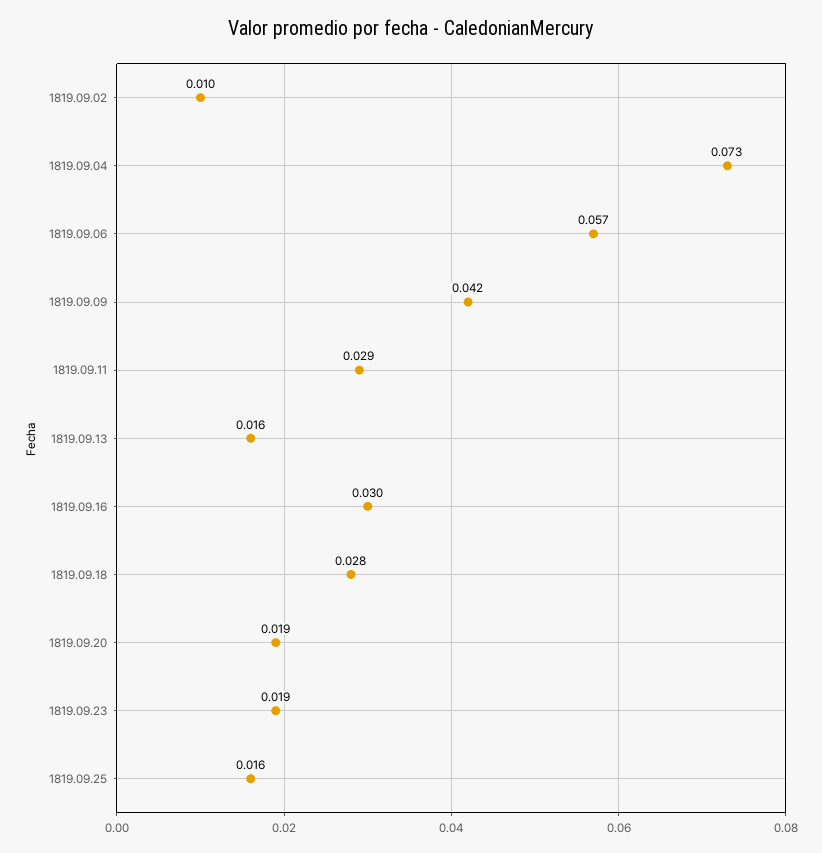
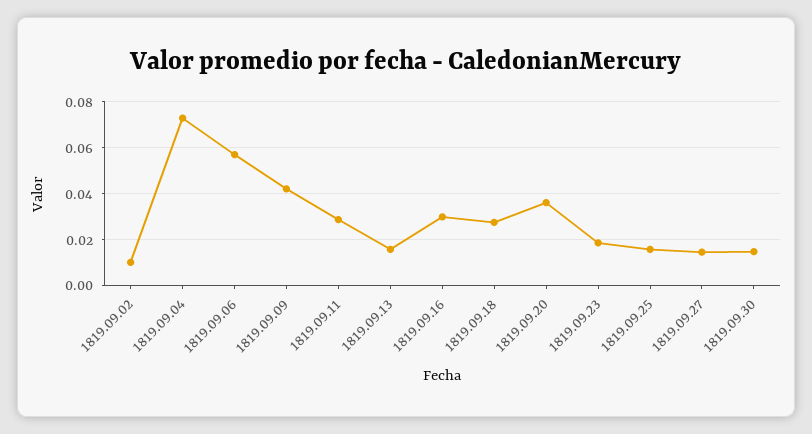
1819.09.20: 0.019 -> 0.035
1819.09.27: none -> 0.015
1819.09.30: none -> 0.015

